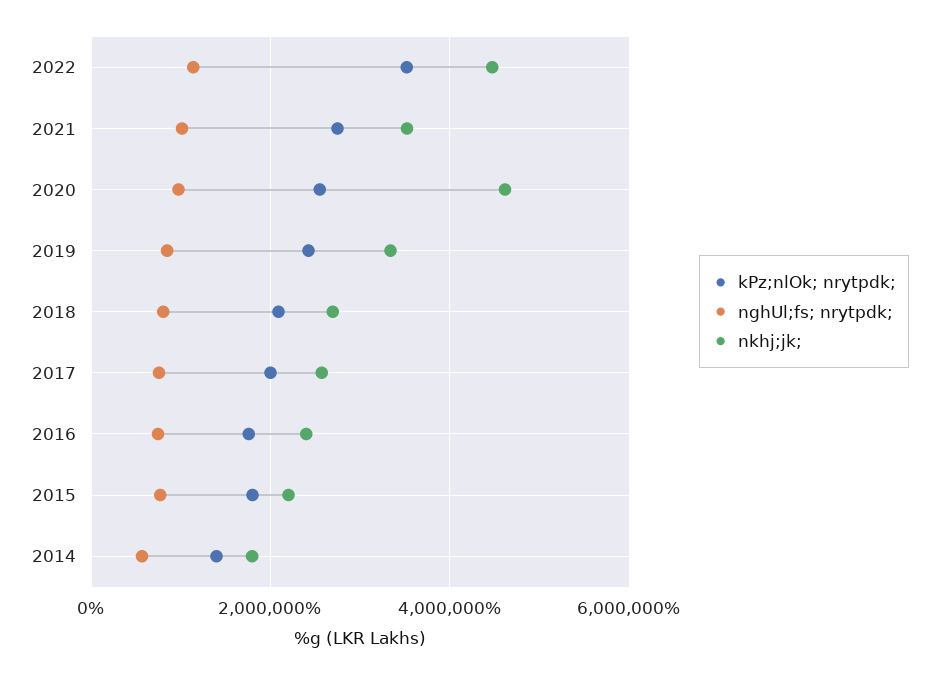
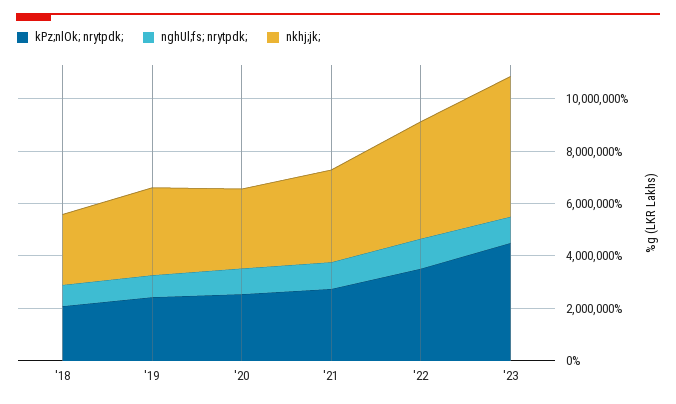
nkhj;jk;, 2020: 4600000 -> 3000000
kPz;nlOk; nrytpdk;, 2017: 2000000 -> none
nghUl;fs; nrytpdk;, 2017: 800000 -> none
nkhj;jk;, 2017: 2600000 -> none
kPz;nlOk; nrytpdk;, 2016: 1800000 -> none
nghUl;fs; nrytpdk;, 2016: 800000 -> none
nkhj;jk;, 2016: 2400000 -> none
kPz;nlOk; nrytpdk;, 2015: 1800000 -> none
nghUl;fs; nrytpdk;, 2015: 800000 -> none
nkhj;jk;, 2015: 2200000 -> none
kPz;nlOk; nrytpdk;, 2014: 1400000 -> none
nghUl;fs; nrytpdk;, 2014: 600000 -> none
nkhj;jk;, 2014: 1800000 -> none
kPz;nlOk; nrytpdk;, '23: none -> 4500000
nghUl;fs; nrytpdk;, '23: none -> 1000000
nkhj;jk;, '23: none -> 5500000

